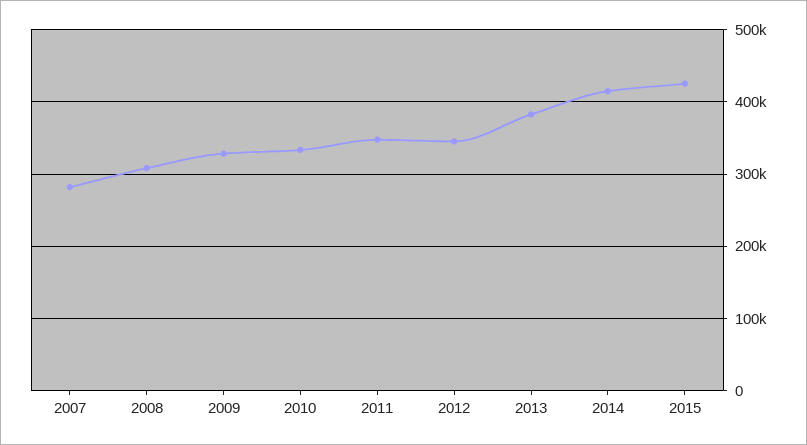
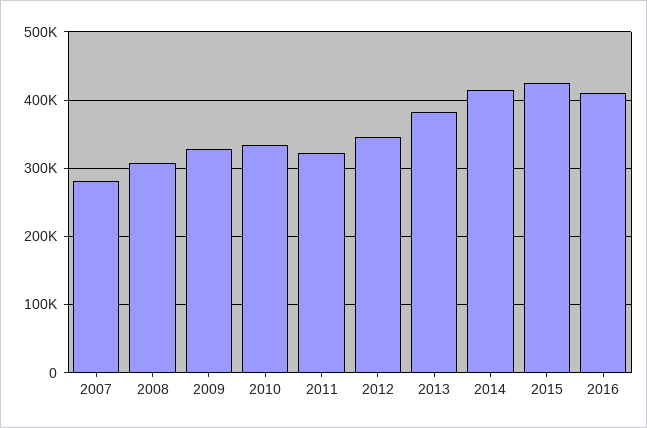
2011: 350000 -> 320000
2016: none -> 410000

